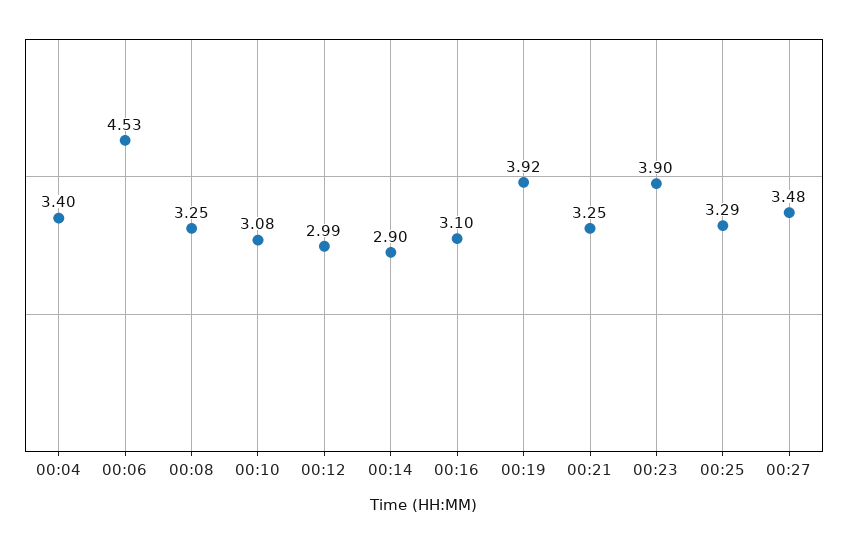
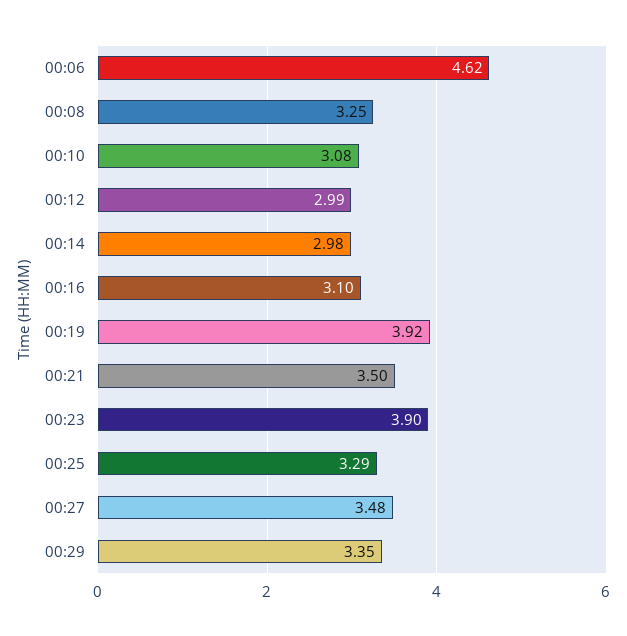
00:04: 3.4 -> none
00:06: 4.53 -> 4.62
00:14: 2.9 -> 2.98
00:21: 3.25 -> 3.5
00:29: none -> 3.35

